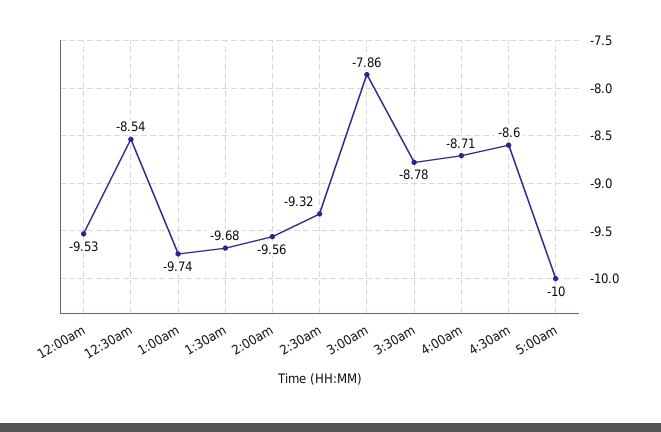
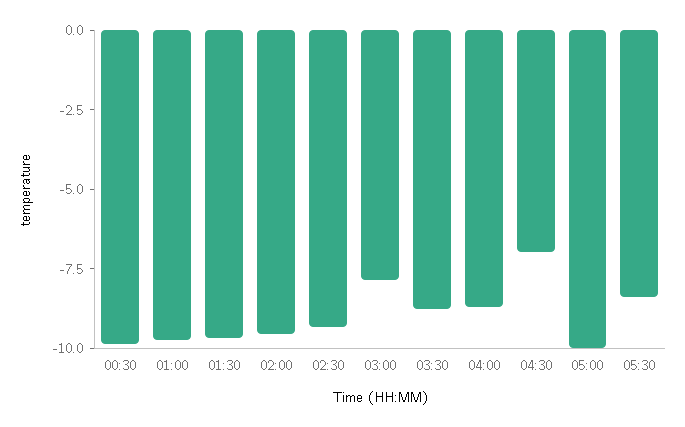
12:00am: -9.53 -> none
12:30am: -8.54 -> -10
4:30am: -8.6 -> -7
05:30: none -> -8.5

